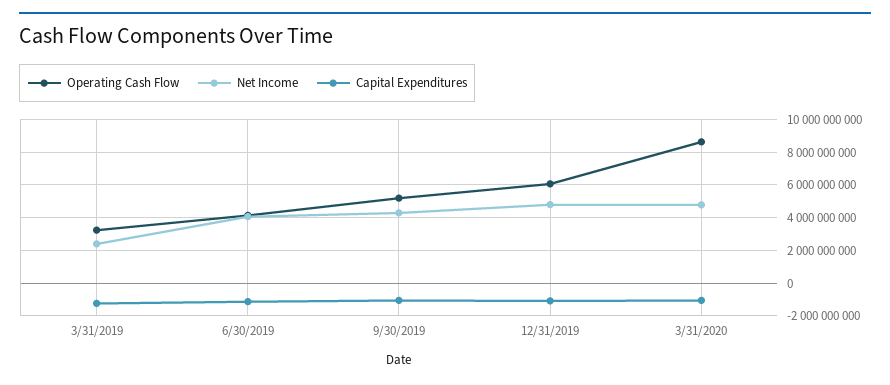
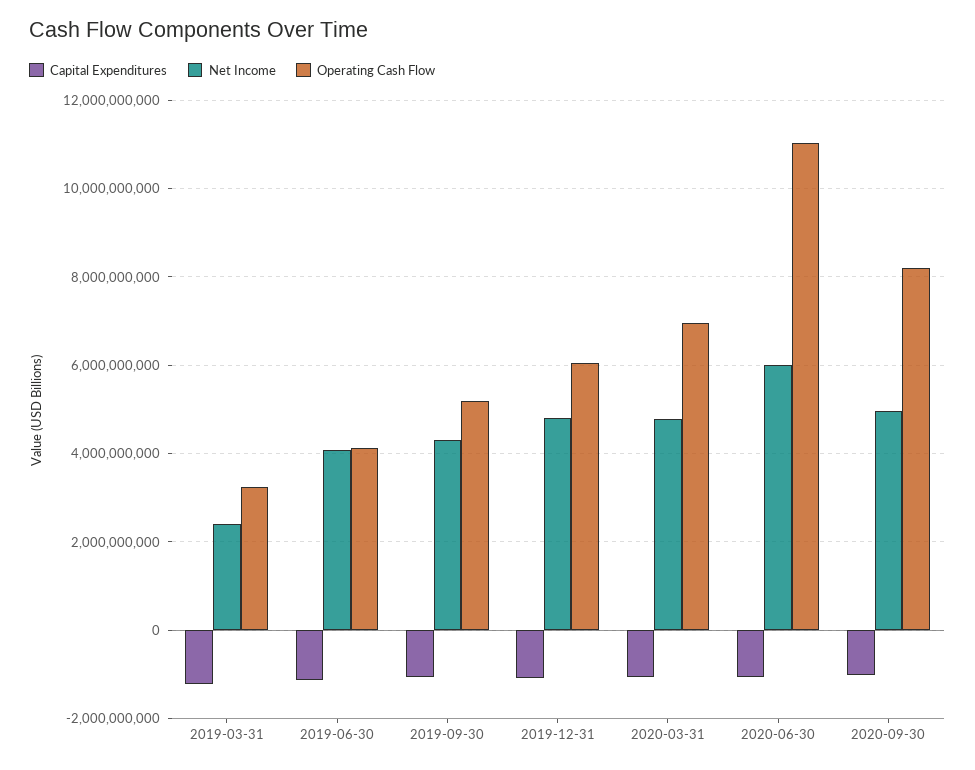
Operating Cash Flow, 3/31/2020: 8500000000 -> 7000000000
Capital Expenditures, 2020-06-30: none -> -1000000000
Net Income, 2020-06-30: none -> 6000000000
Operating Cash Flow, 2020-06-30: none -> 11000000000
Capital Expenditures, 2020-09-30: none -> -1000000000
Net Income, 2020-09-30: none -> 5000000000
Operating Cash Flow, 2020-09-30: none -> 8200000000

